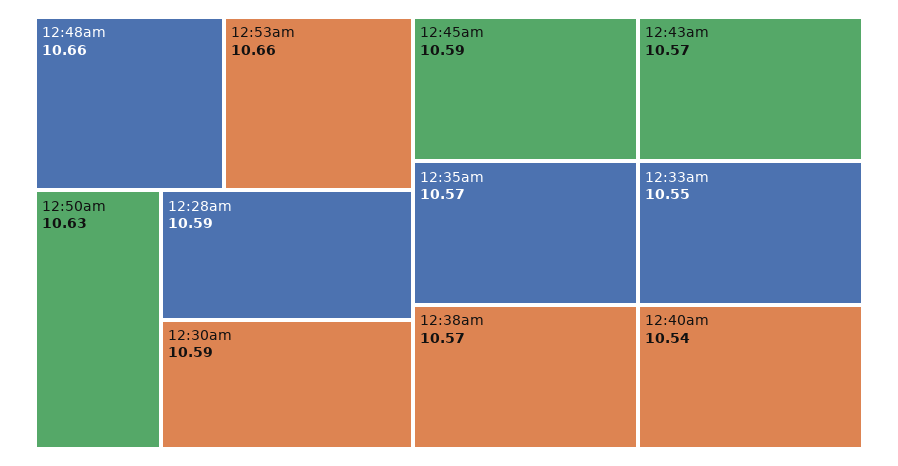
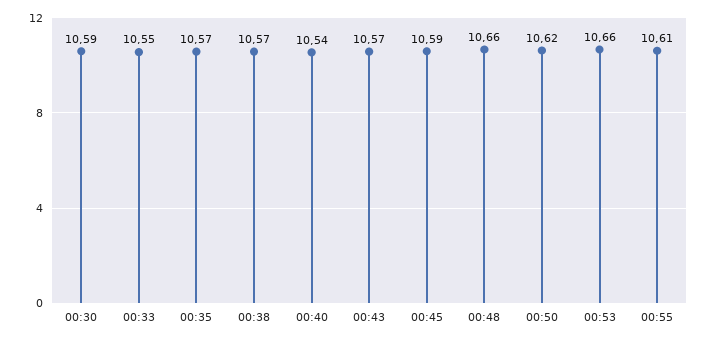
12:50am: 10.63 -> 10.62
12:28am: 10.59 -> none
00:55: none -> 10.61

